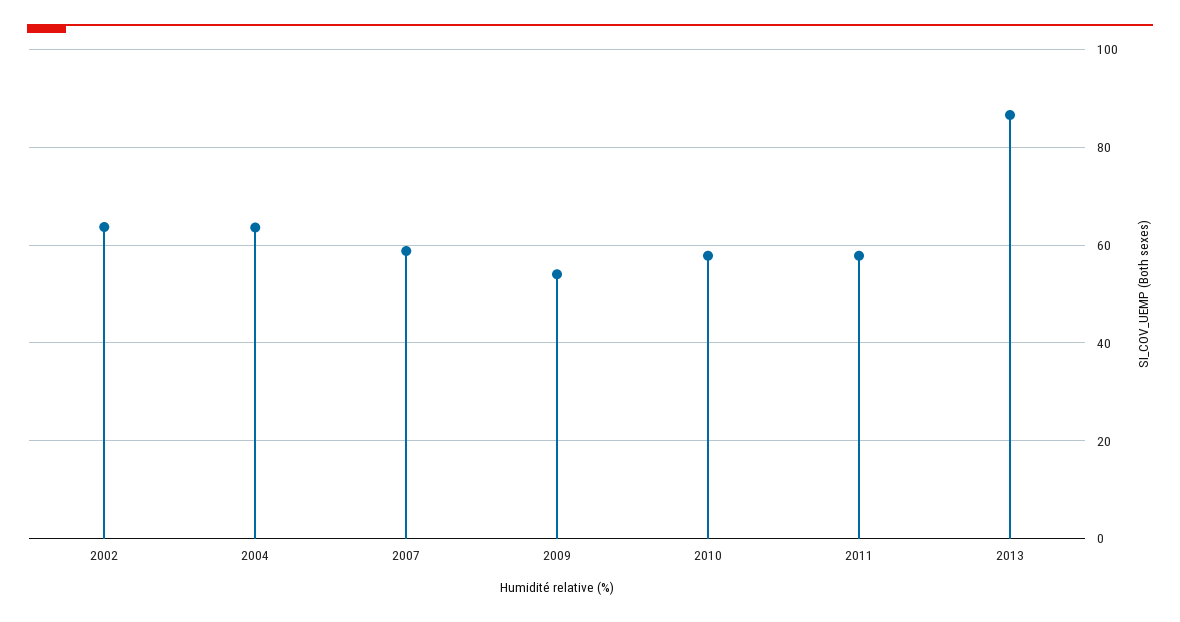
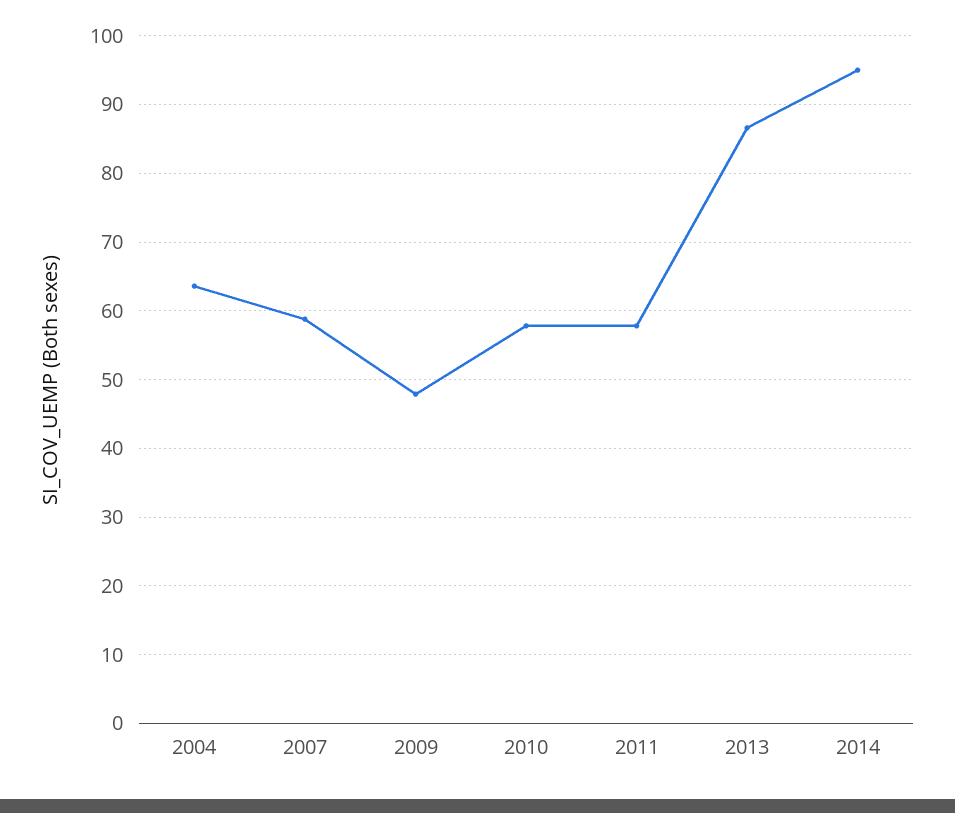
2002: 64 -> none
2009: 54 -> 48
2014: none -> 95

